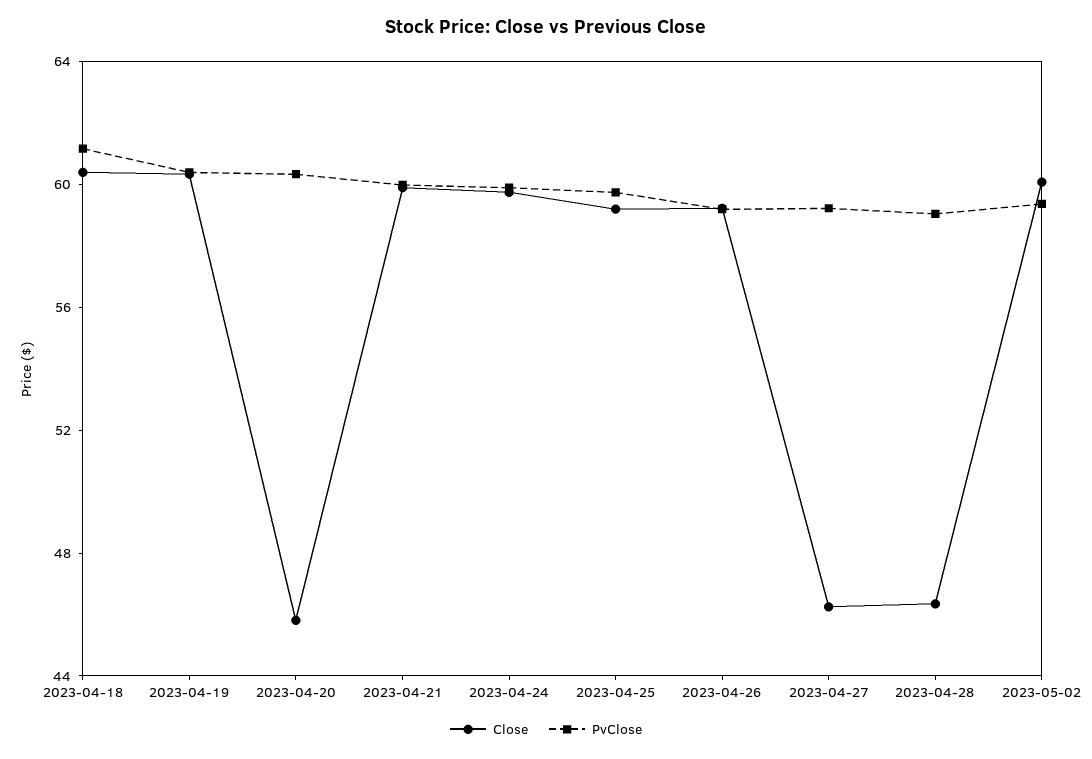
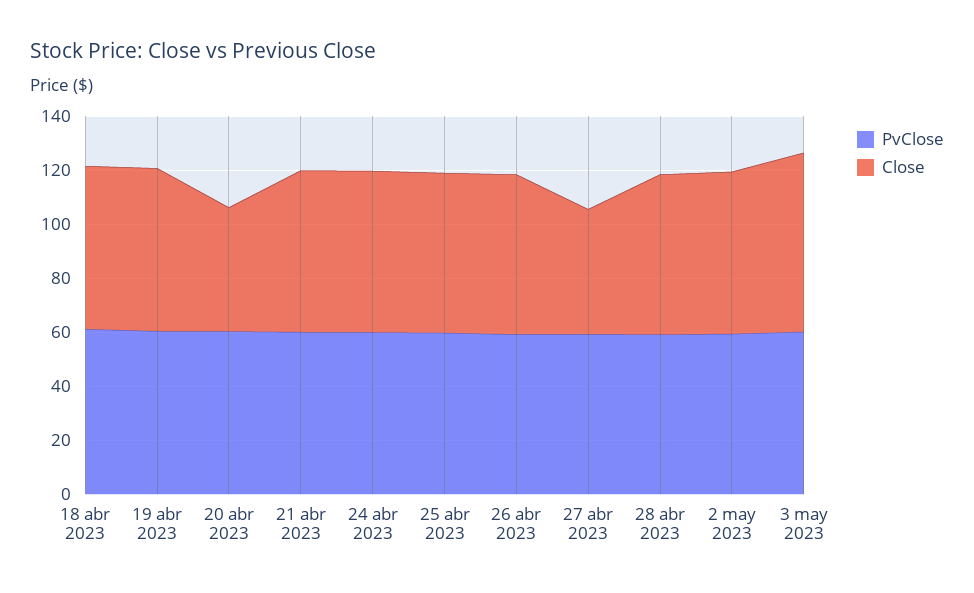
Close, 2023-04-28: 46 -> 60
PvClose, 3 may 2023: none -> 60
Close, 3 may 2023: none -> 65

